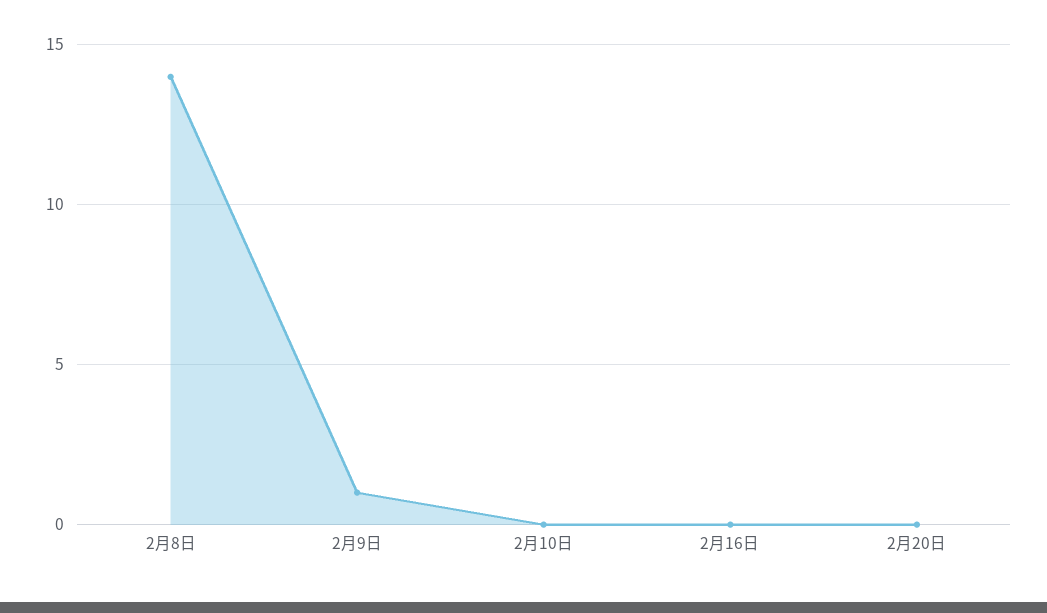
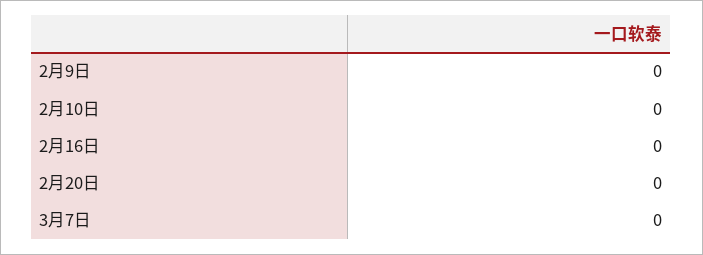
2月8日: 14 -> none
2月9日: 1 -> 0
3月7日: none -> 0

